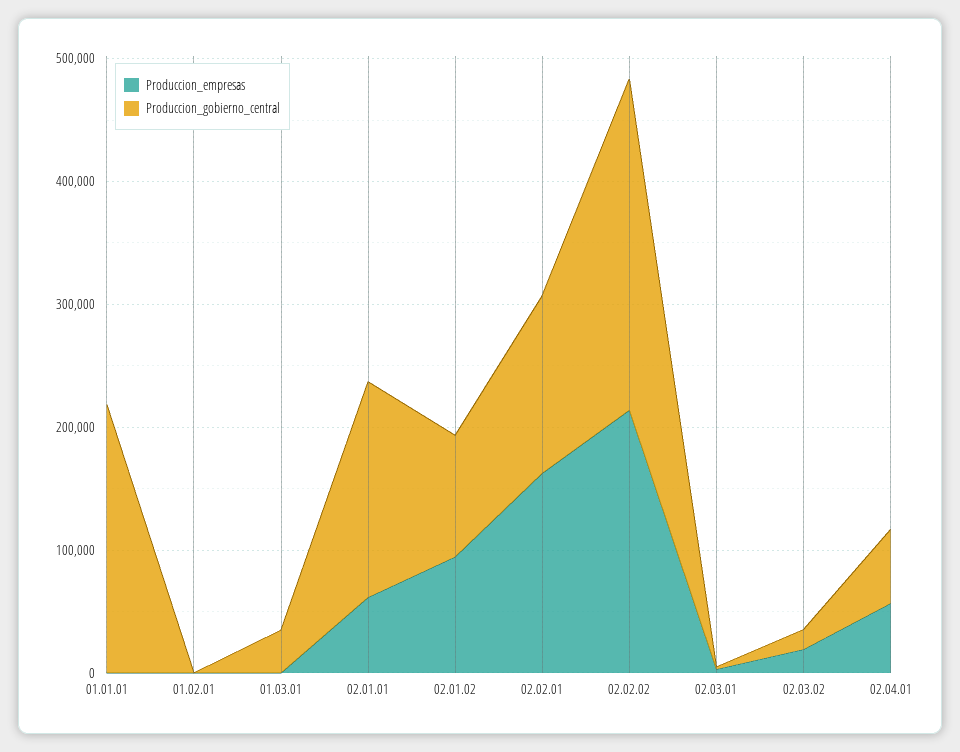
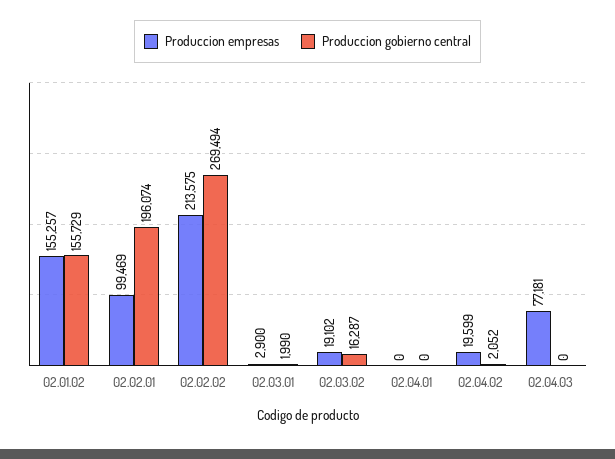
Produccion_empresas, 01.01.01: 0 -> none
Produccion_gobierno_central, 01.01.01: 220000 -> none
Produccion_empresas, 01.02.01: 0 -> none
Produccion_gobierno_central, 01.02.01: 0 -> none
Produccion_empresas, 01.03.01: 0 -> none
Produccion_gobierno_central, 01.03.01: 40000 -> none
Produccion_empresas, 02.01.01: 60000 -> none
Produccion_gobierno_central, 02.01.01: 180000 -> none
Produccion_empresas, 02.01.02: 100000 -> 155257
Produccion_gobierno_central, 02.01.02: 100000 -> 155729
Produccion_empresas, 02.02.01: 160000 -> 99469
Produccion_gobierno_central, 02.02.01: 140000 -> 196074
Produccion_empresas, 02.04.01: 60000 -> 0
Produccion_gobierno_central, 02.04.01: 60000 -> 0
Produccion_empresas, 02.04.02: none -> 19599
Produccion_gobierno_central, 02.04.02: none -> 2052
Produccion_empresas, 02.04.03: none -> 77181
Produccion_gobierno_central, 02.04.03: none -> 0

